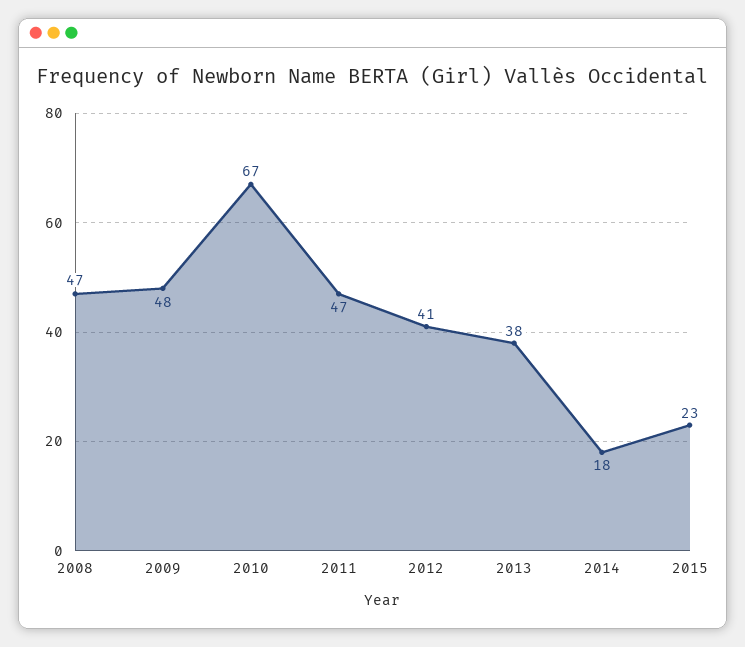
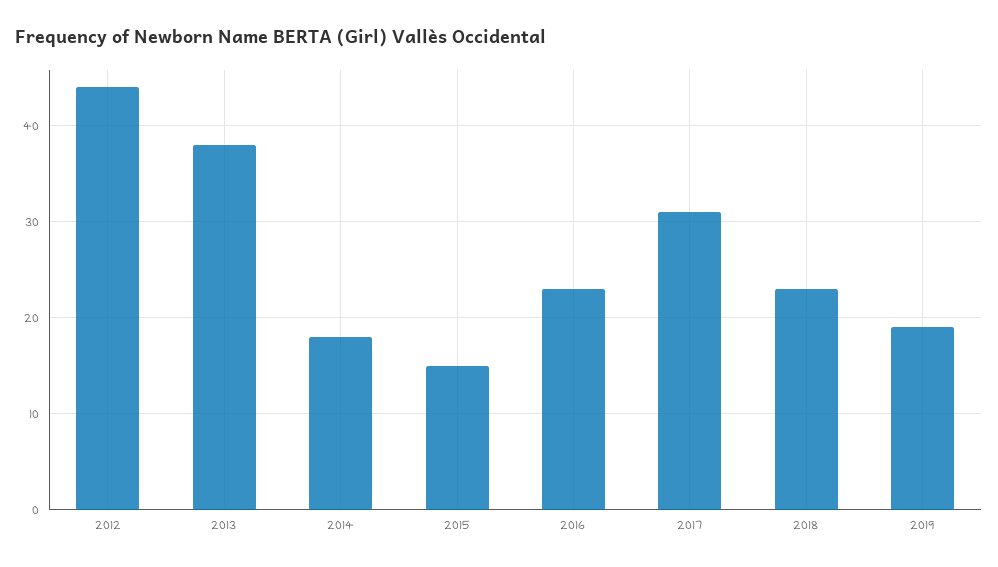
2008: 47 -> none
2009: 48 -> none
2010: 67 -> none
2011: 47 -> none
2012: 41 -> 44
2015: 23 -> 15
2016: none -> 23
2017: none -> 31
2018: none -> 23
2019: none -> 19

